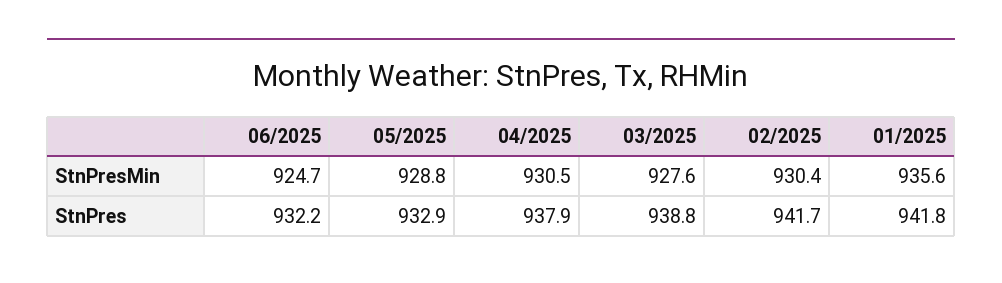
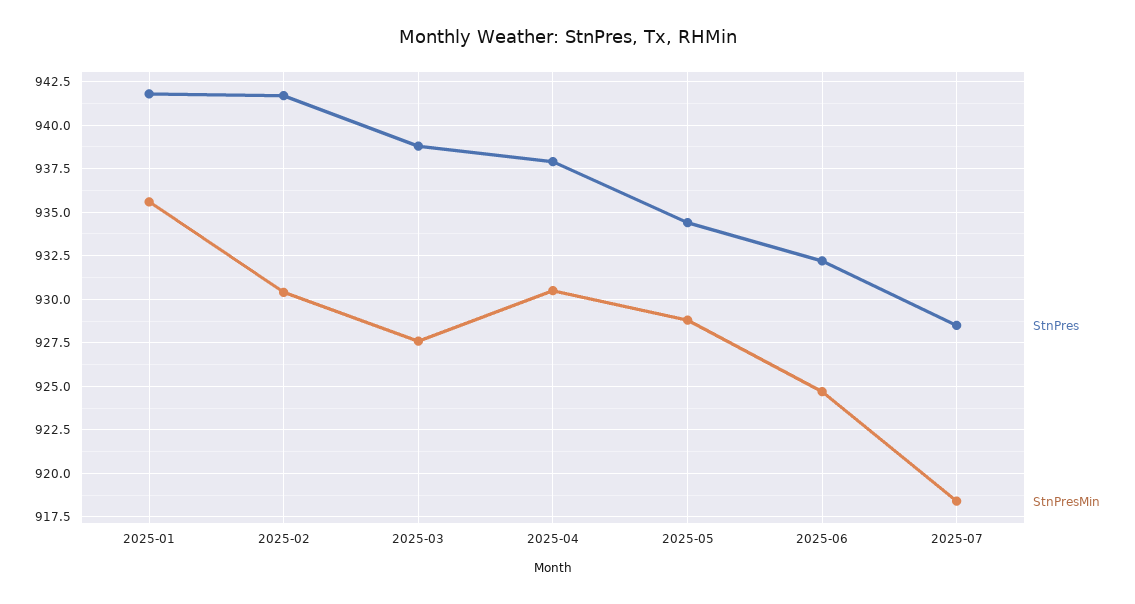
StnPres, 05/2025: 932.9 -> 934.5
StnPres, 2025-07: none -> 928.5
StnPresMin, 2025-07: none -> 918.5

